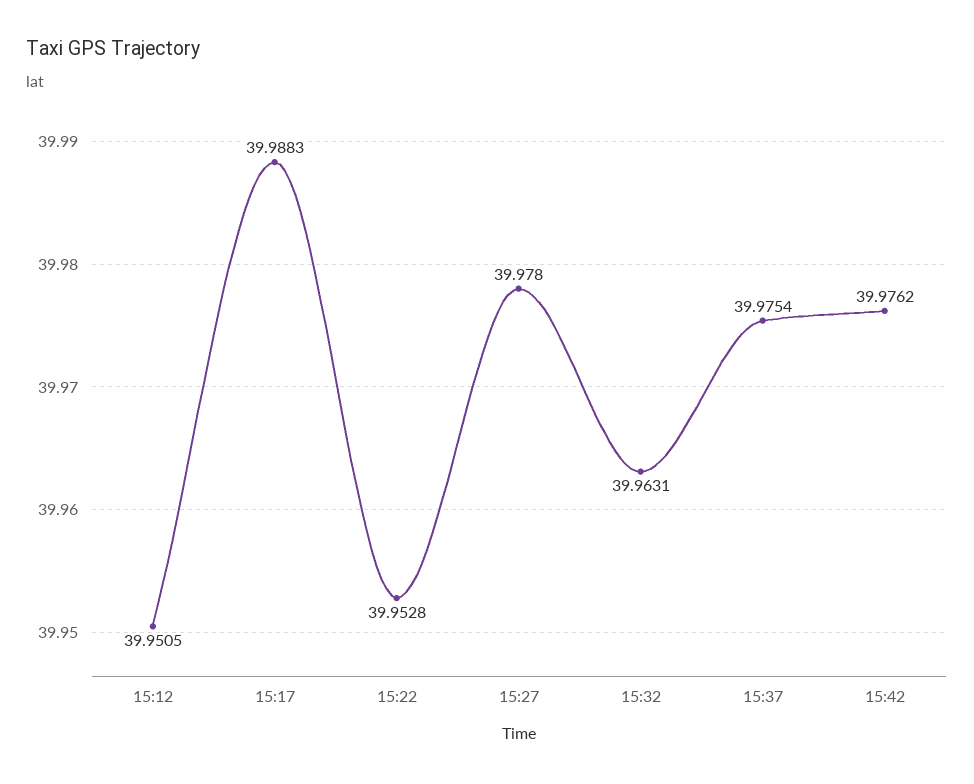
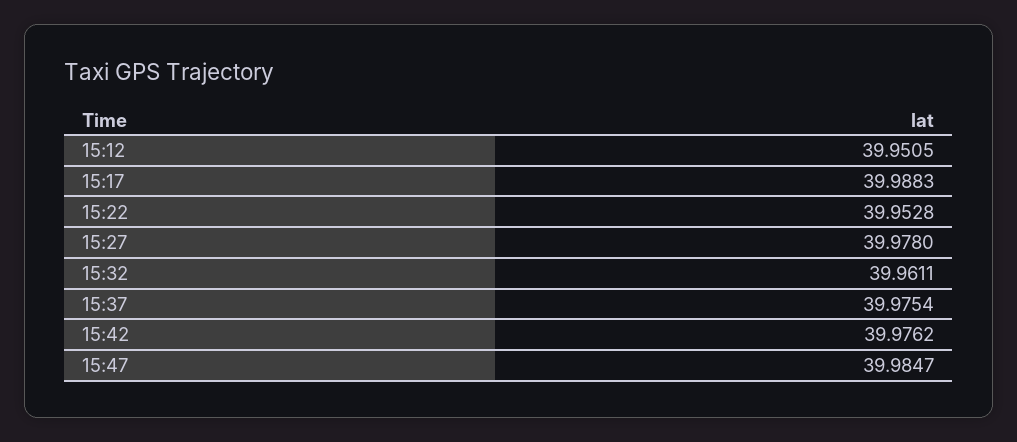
15:32: 39.9631 -> 39.9611
15:47: none -> 39.9847

